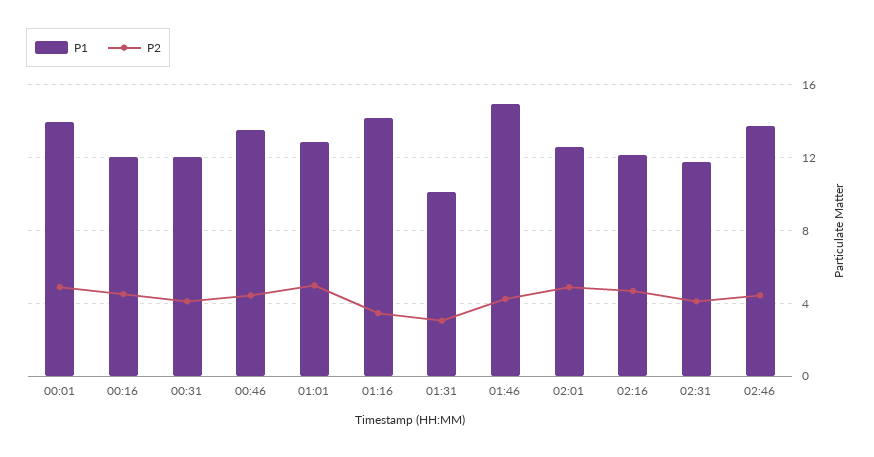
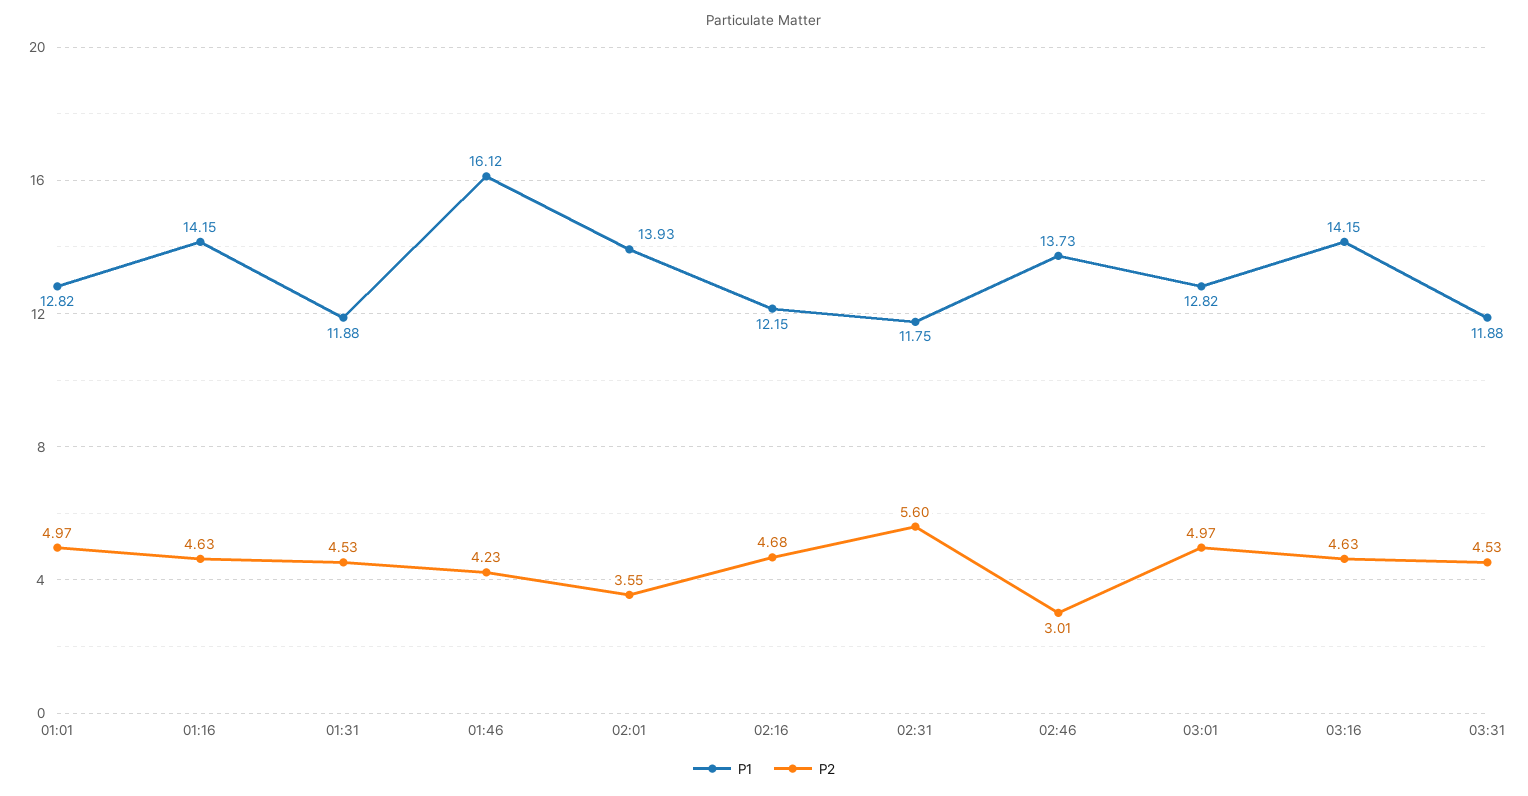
P1, 00:01: 14 -> none
P2, 00:01: 5 -> none
P1, 00:16: 12 -> none
P2, 00:16: 4.5 -> none
P1, 00:31: 12 -> none
P2, 00:31: 4 -> none
P1, 00:46: 13.5 -> none
P2, 00:46: 4.5 -> none
P2, 01:16: 3.5 -> 4.63
P1, 01:31: 10 -> 11.88
P2, 01:31: 3 -> 4.53
P1, 01:46: 15 -> 16.12
P1, 02:01: 12.5 -> 13.93
P2, 02:01: 5 -> 3.55
P2, 02:31: 4 -> 5.6
P2, 02:46: 4.5 -> 3.01
P1, 03:01: none -> 12.82
P2, 03:01: none -> 4.97
P1, 03:16: none -> 14.15
P2, 03:16: none -> 4.63
P1, 03:31: none -> 11.88
P2, 03:31: none -> 4.53

